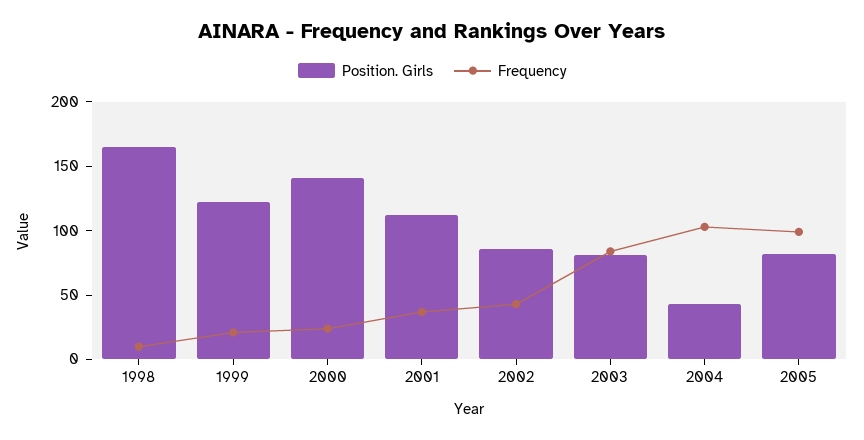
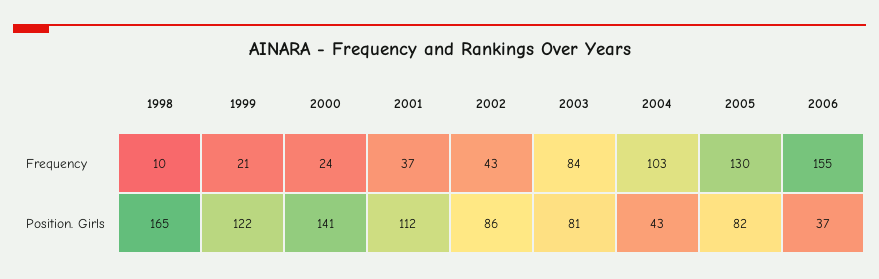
Frequency, 2005: 100 -> 130
Frequency, 2006: none -> 155
Position. Girls, 2006: none -> 37

